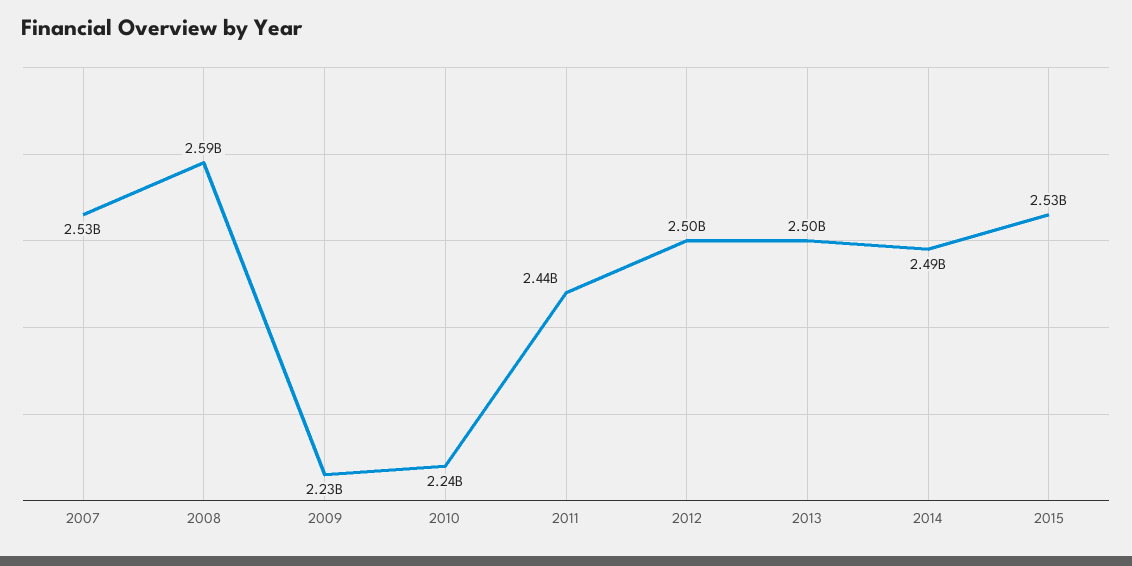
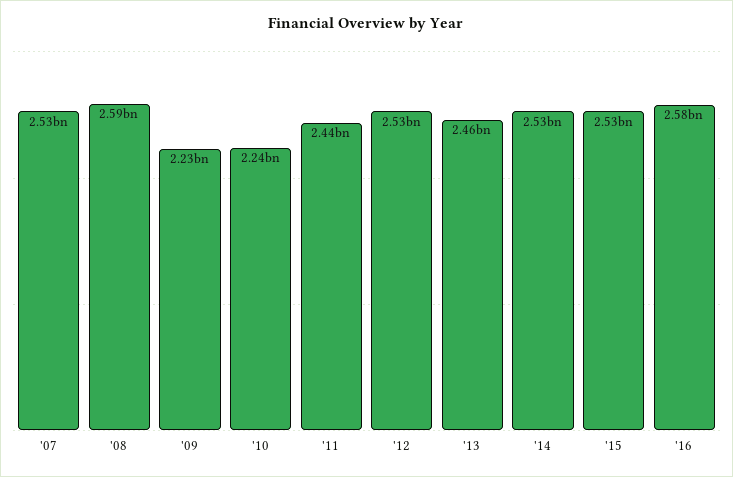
2012: 2500000000 -> 2530000000
2013: 2500000000 -> 2460000000
2014: 2490000000 -> 2530000000
'16: none -> 2580000000

